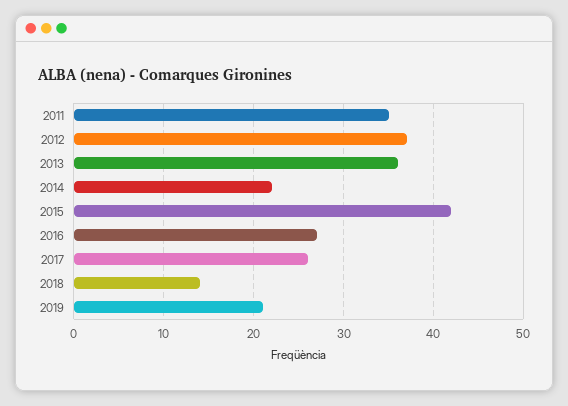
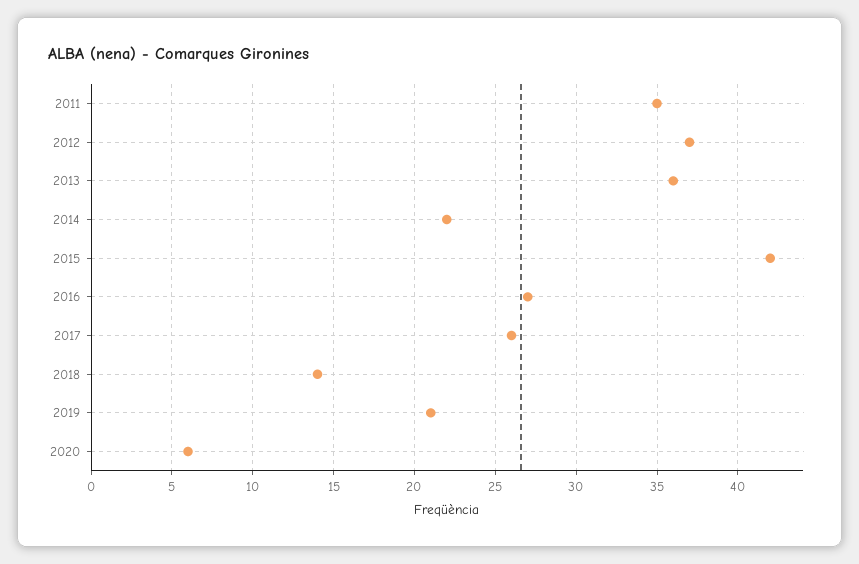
2020: none -> 6

